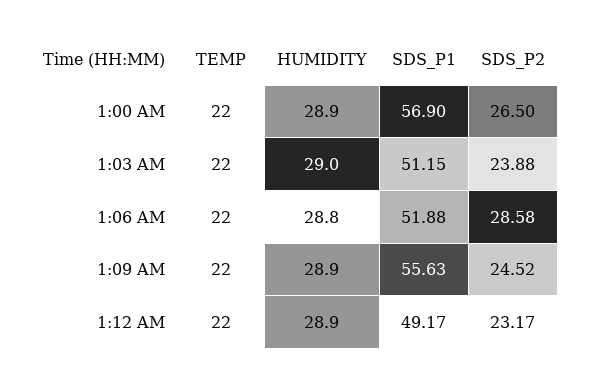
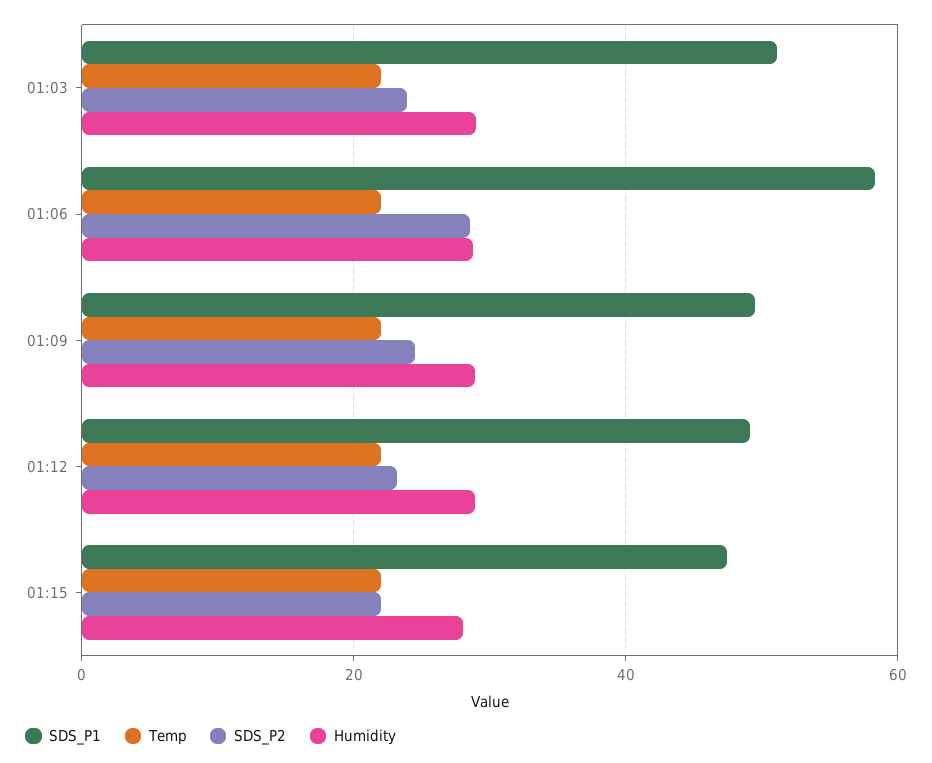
TEMP, 1:00 AM: 22 -> none
HUMIDITY, 1:00 AM: 28.9 -> none
SDS_P1, 1:00 AM: 56.9 -> none
SDS_P2, 1:00 AM: 26.5 -> none
SDS_P1, 1:06 AM: 51.88 -> 58
SDS_P1, 1:09 AM: 55.63 -> 50
SDS_P1, 01:15: none -> 48
TEMP, 01:15: none -> 22
SDS_P2, 01:15: none -> 22
HUMIDITY, 01:15: none -> 28

